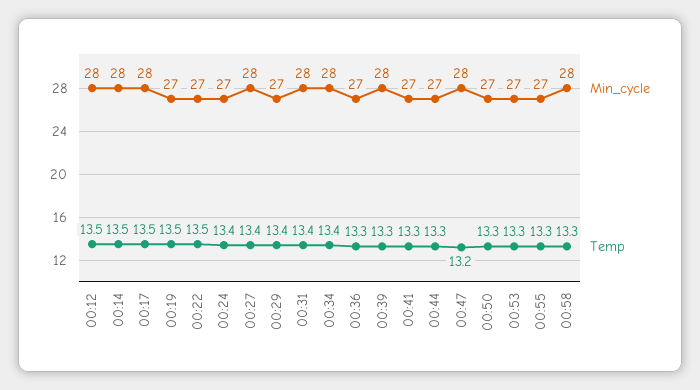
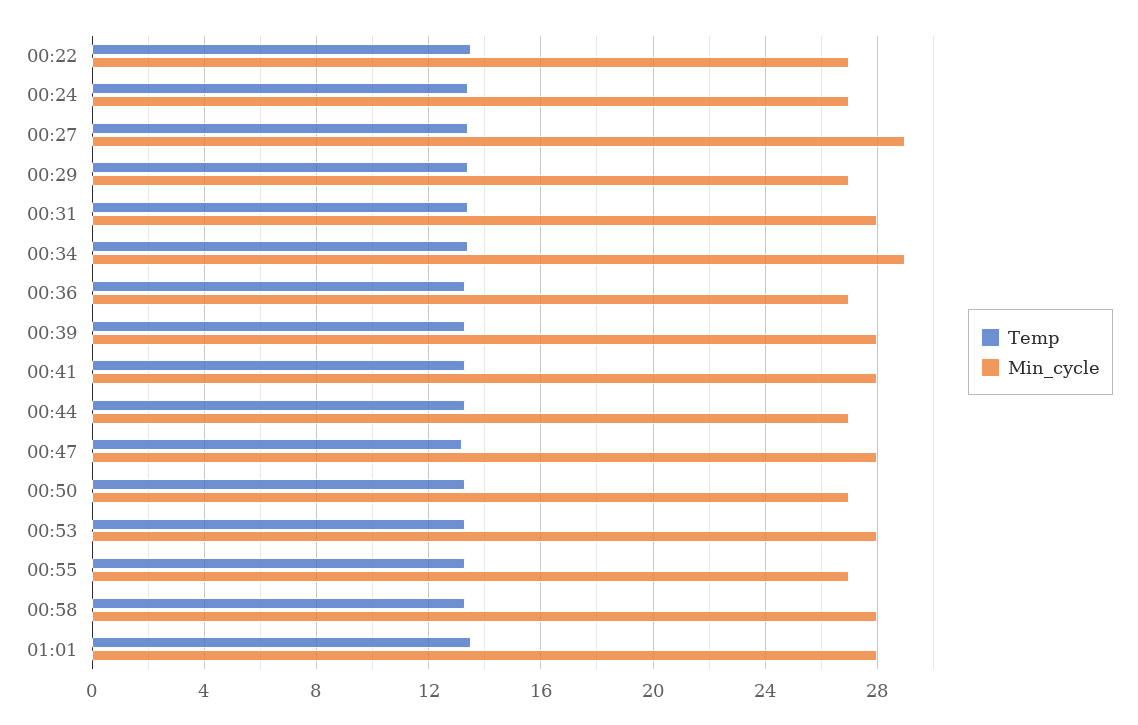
Min_cycle, 00:12: 28 -> none
Temp, 00:12: 13.5 -> none
Min_cycle, 00:14: 28 -> none
Temp, 00:14: 13.5 -> none
Min_cycle, 00:17: 28 -> none
Temp, 00:17: 13.5 -> none
Min_cycle, 00:19: 27 -> none
Temp, 00:19: 13.5 -> none
Min_cycle, 00:27: 28 -> 29
Min_cycle, 00:34: 28 -> 29
Min_cycle, 00:41: 27 -> 28
Min_cycle, 00:53: 27 -> 28
Temp, 01:01: none -> 13.5
Min_cycle, 01:01: none -> 28

